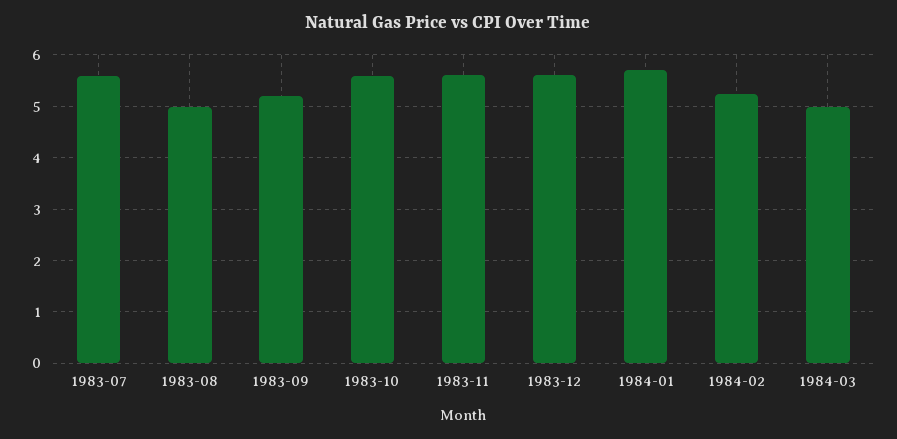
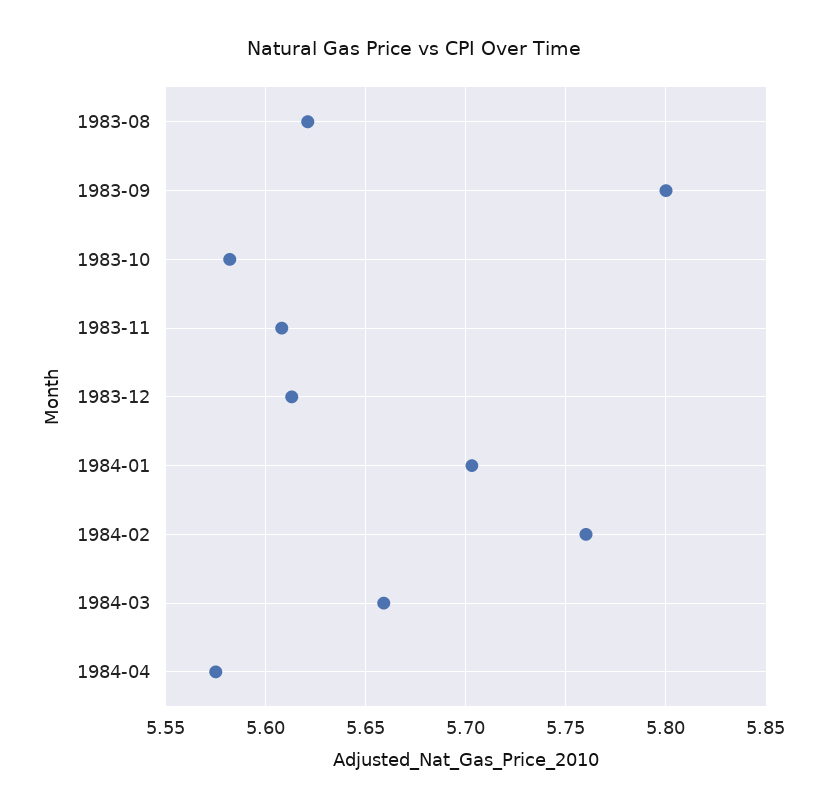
1983-07: 5.6 -> none
1983-08: 5 -> 5.62
1983-09: 5.2 -> 5.8
1984-02: 5.2 -> 5.76
1984-03: 5 -> 5.66
1984-04: none -> 5.575

